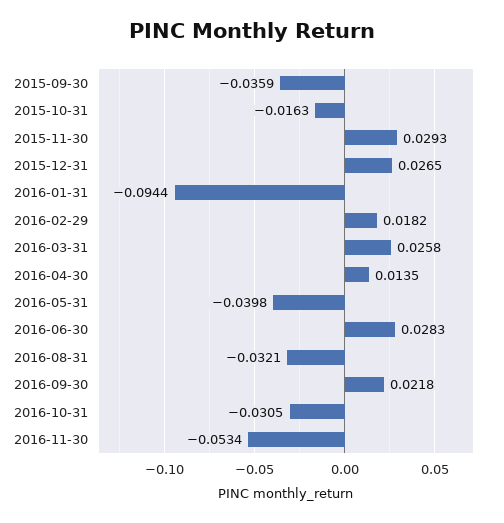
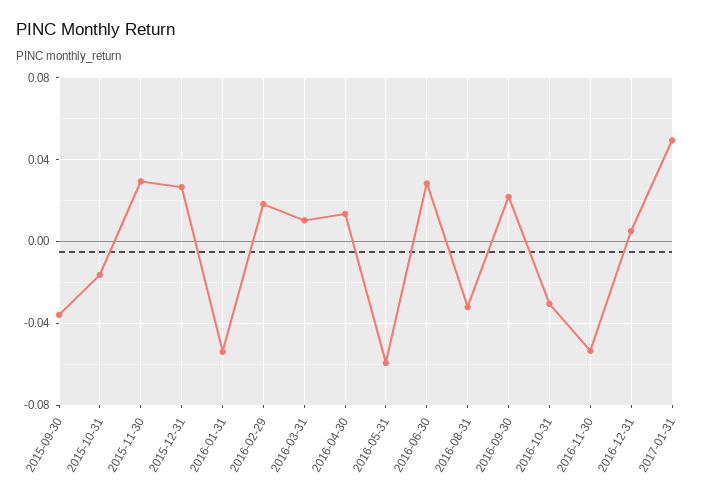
2016-01-31: -0.0944 -> -0.055
2016-03-31: 0.0258 -> 0.01
2016-05-31: -0.0398 -> -0.06
2016-12-31: none -> 0.005
2017-01-31: none -> 0.05

